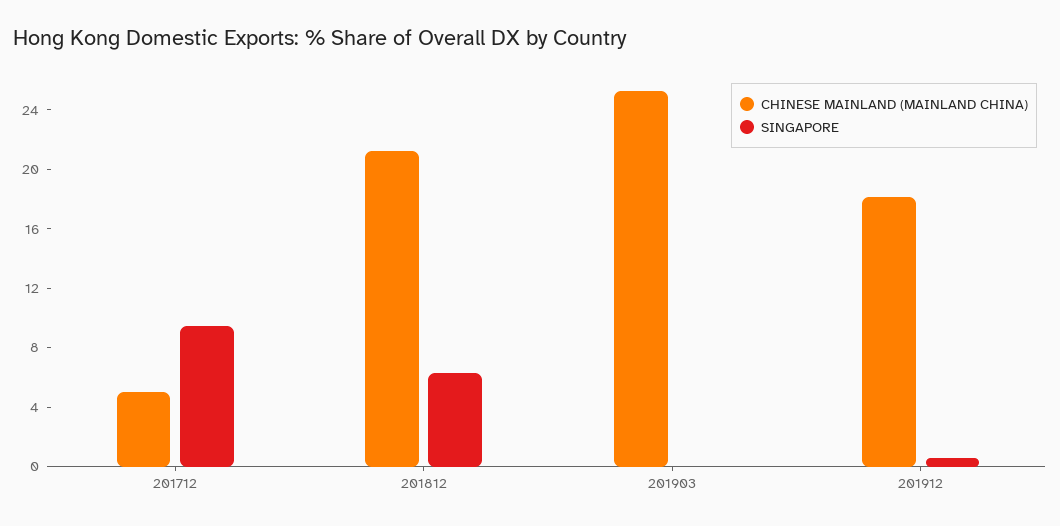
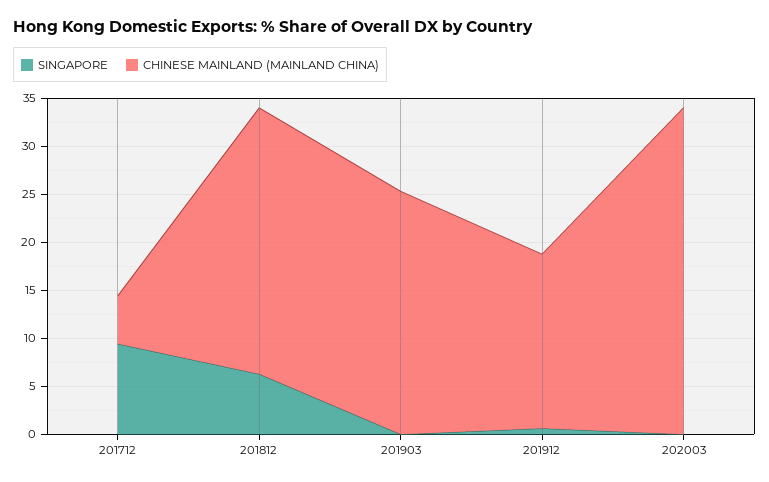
CHINESE MAINLAND (MAINLAND CHINA), 201812: 21 -> 28
SINGAPORE, 202003: none -> 0
CHINESE MAINLAND (MAINLAND CHINA), 202003: none -> 34

